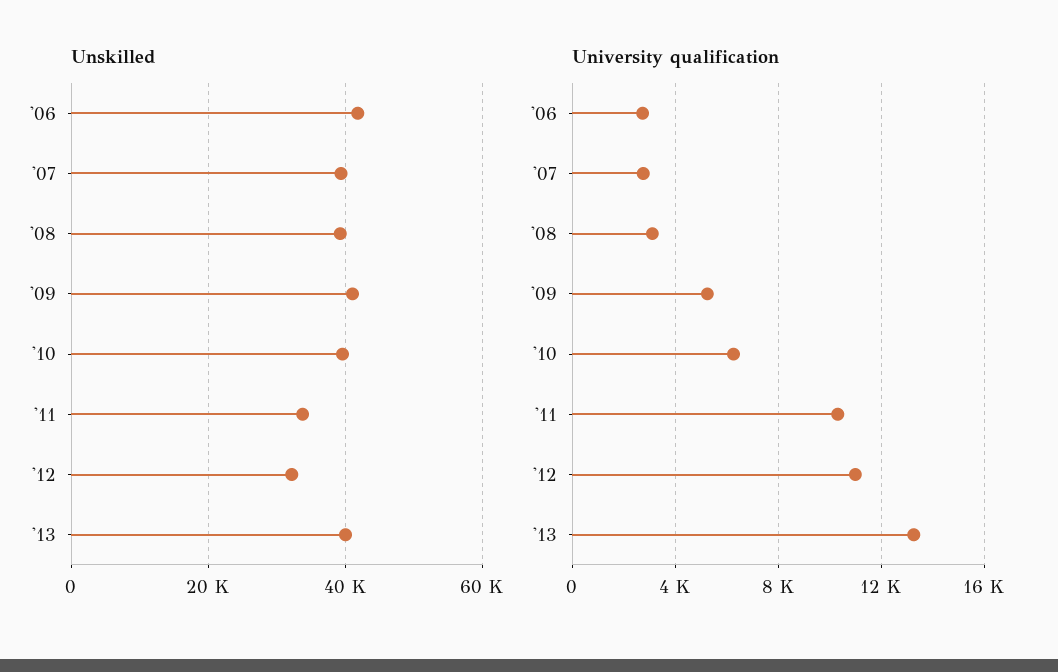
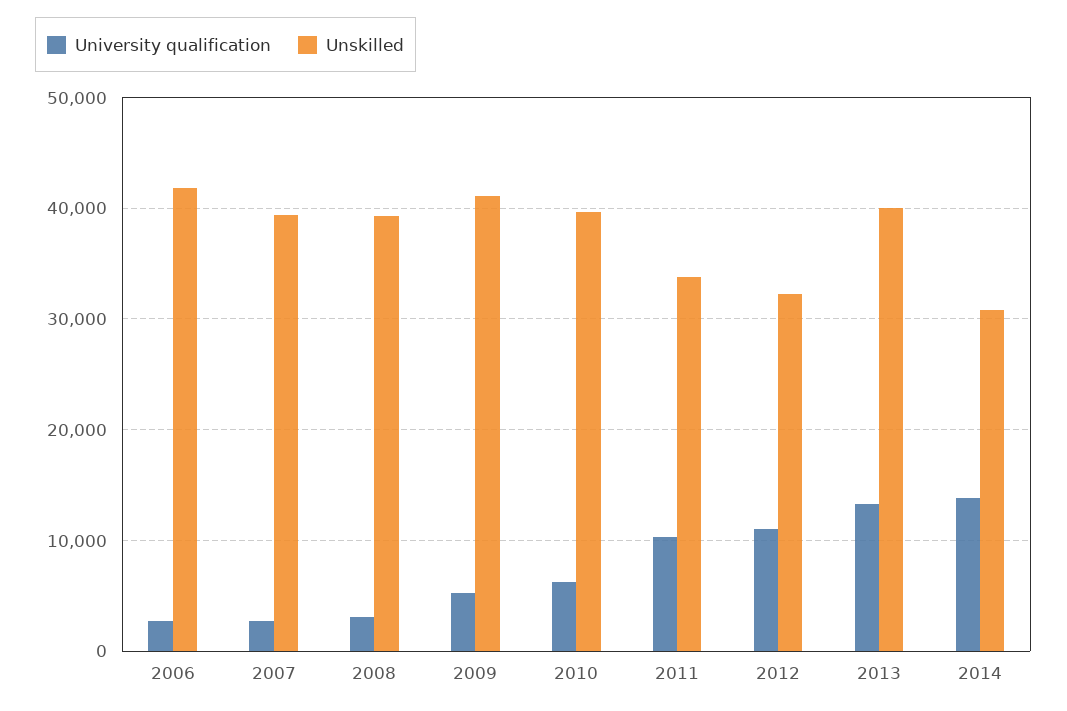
University qualification, 2014: none -> 14000
Unskilled, 2014: none -> 31000

